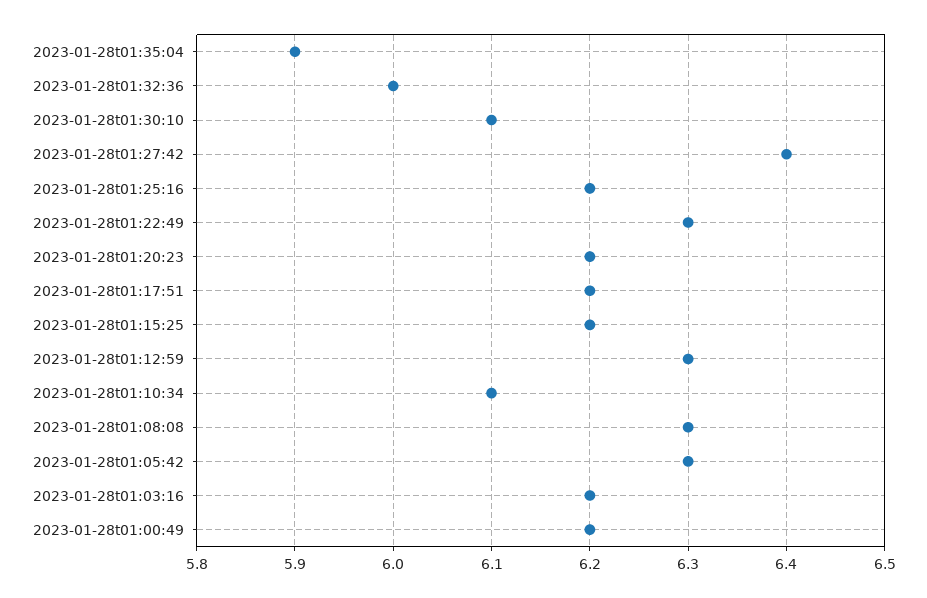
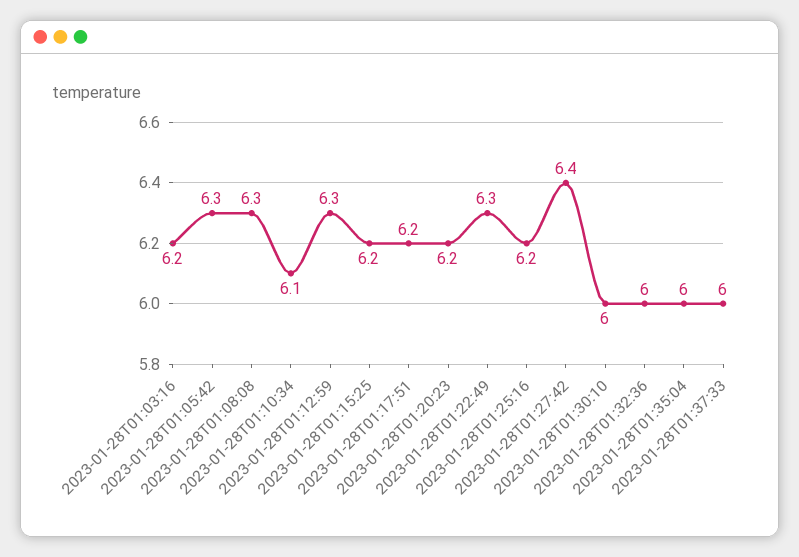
2023-01-28t01:35:04: 5.9 -> 6
2023-01-28t01:30:10: 6.1 -> 6
2023-01-28t01:00:49: 6.2 -> none
2023-01-28T01:37:33: none -> 6

